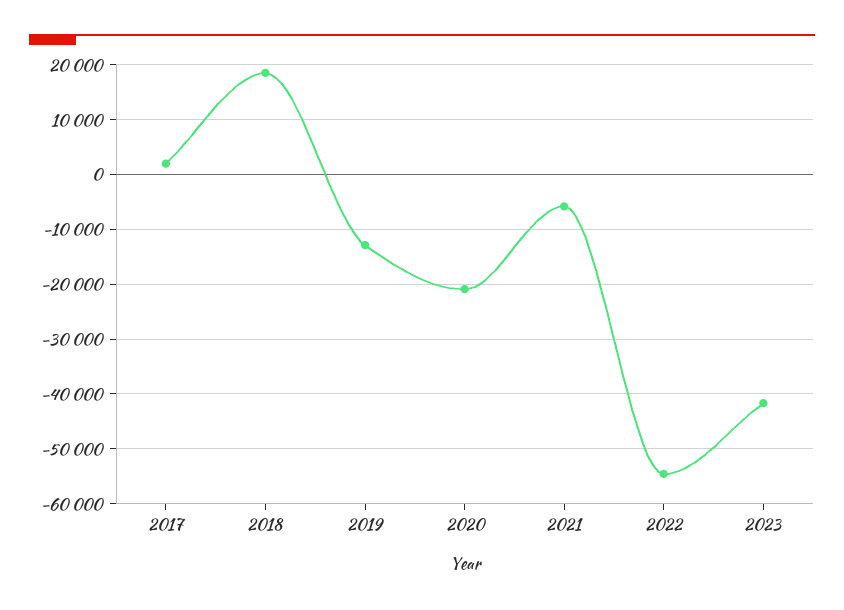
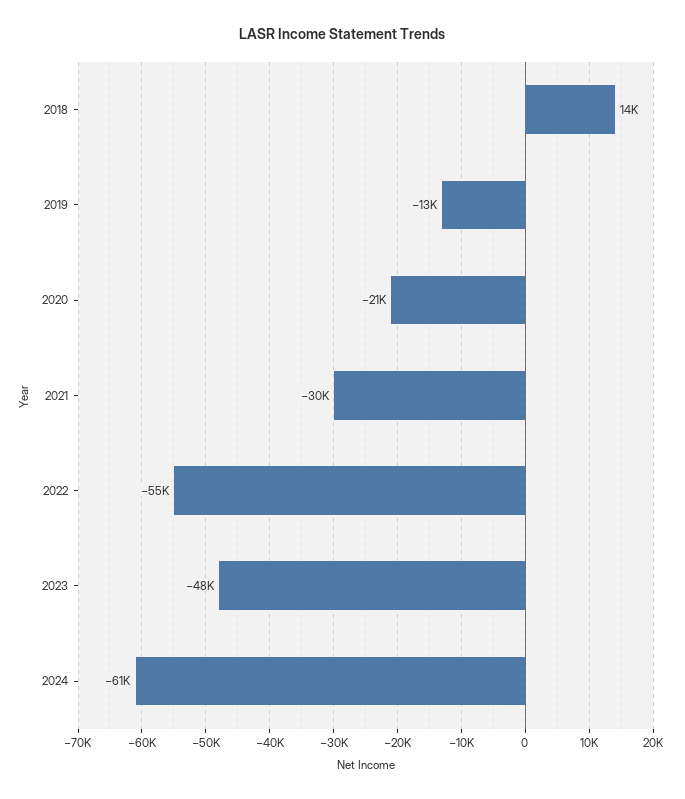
2017: 2000 -> none
2018: 18000 -> 14000
2021: -6000 -> -30000
2023: -42000 -> -48000
2024: none -> -61000

